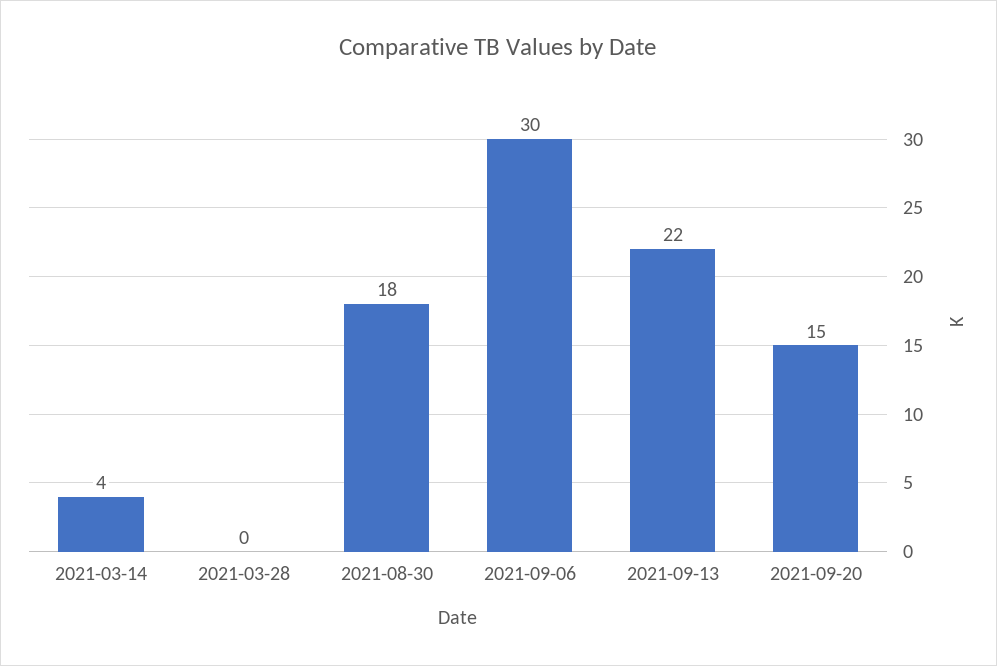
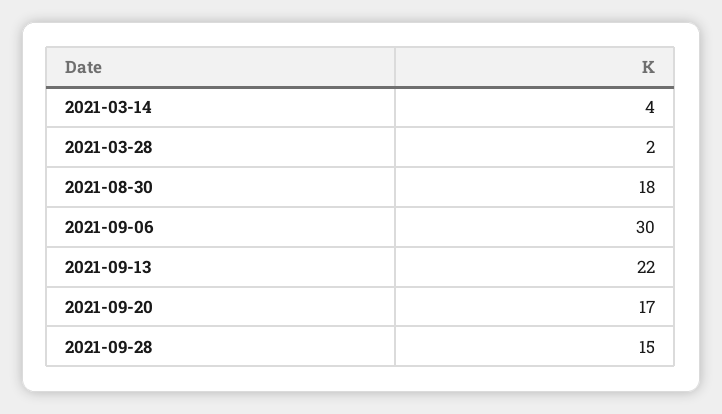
2021-03-28: 0 -> 2
2021-09-20: 15 -> 17
2021-09-28: none -> 15

